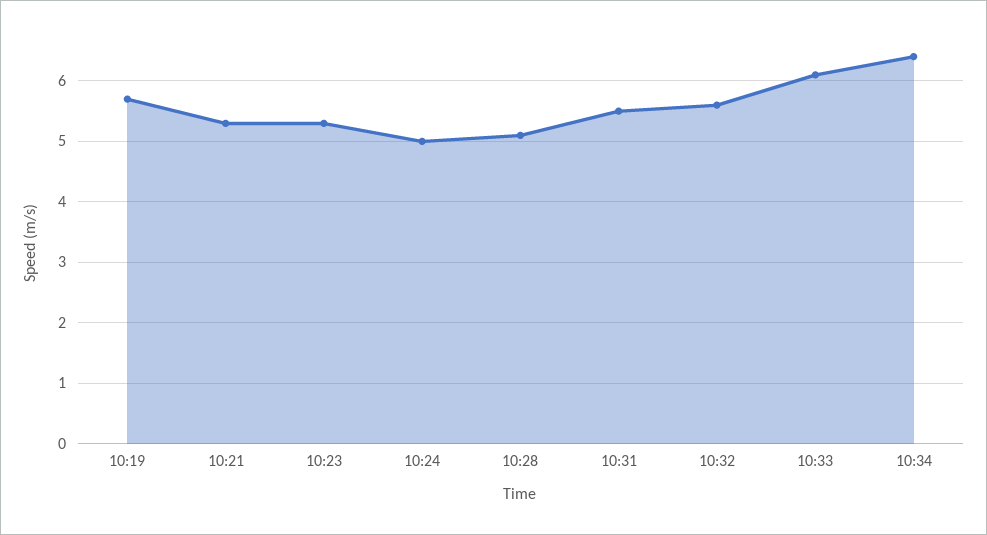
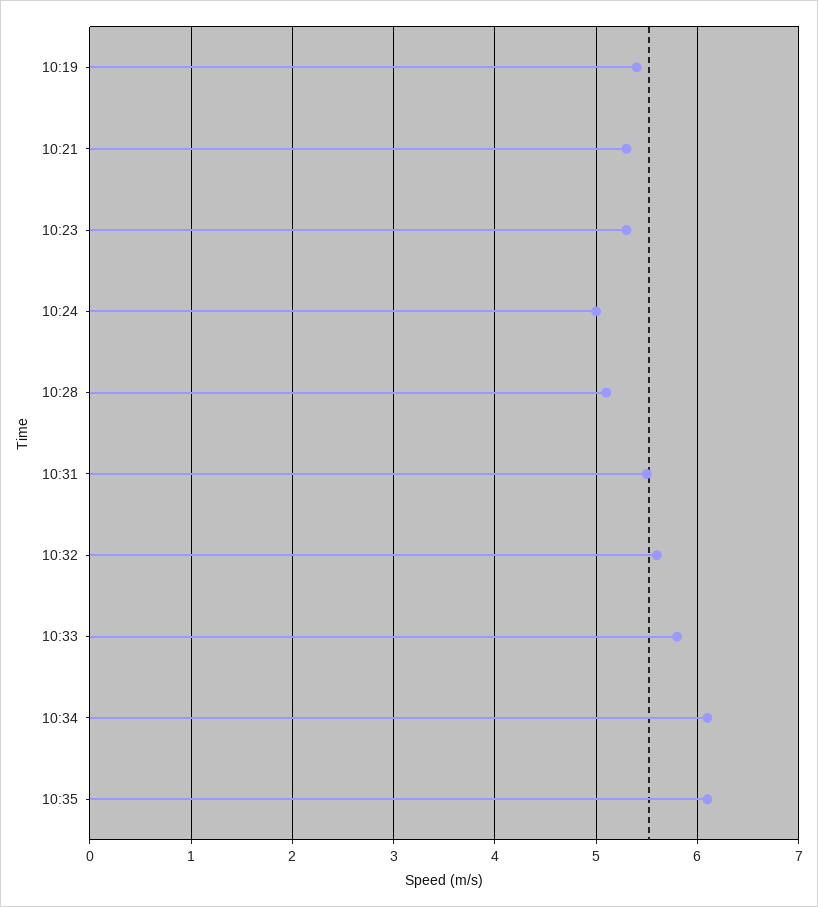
10:19: 5.7 -> 5.4
10:33: 6.1 -> 5.8
10:34: 6.4 -> 6.1
10:35: none -> 6.1

